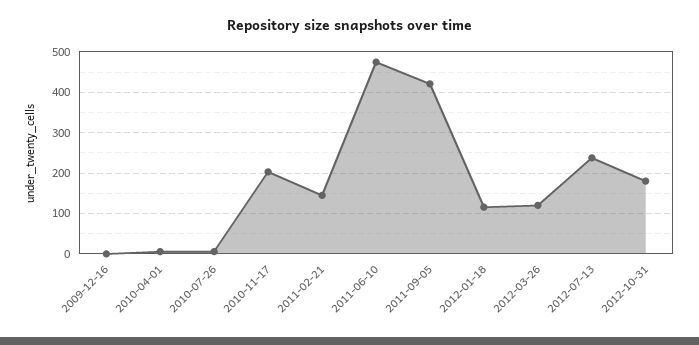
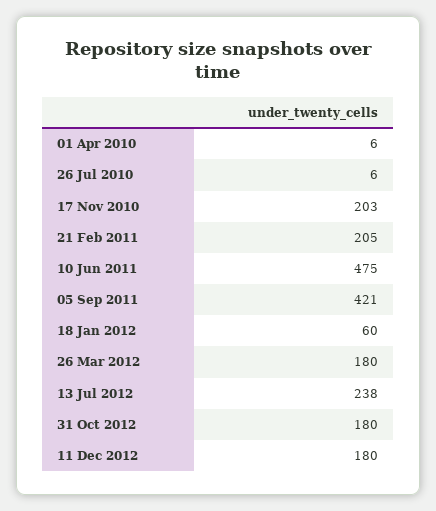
2009-12-16: 0 -> none
2011-02-21: 140 -> 205
2012-01-18: 120 -> 60
2012-03-26: 120 -> 180
11 Dec 2012: none -> 180

